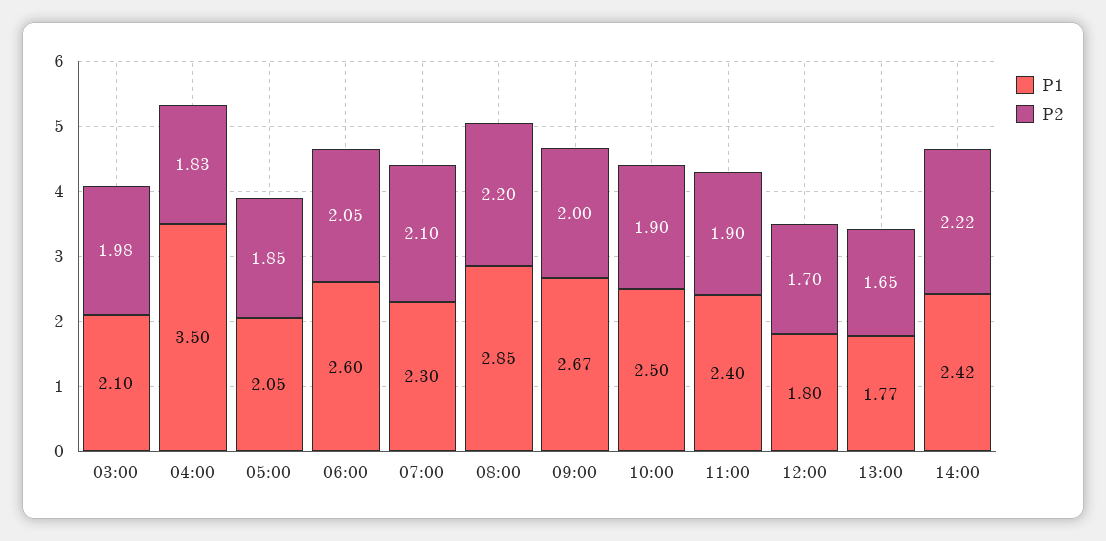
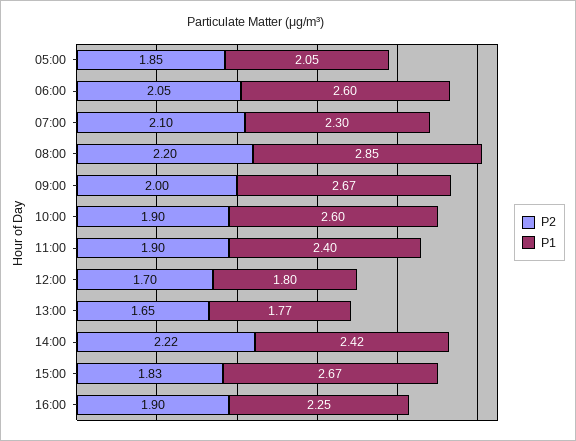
P1, 03:00: 2.1 -> none
P2, 03:00: 1.98 -> none
P1, 04:00: 3.5 -> none
P2, 04:00: 1.83 -> none
P1, 10:00: 2.5 -> 2.6
P2, 15:00: none -> 1.83
P1, 15:00: none -> 2.67
P2, 16:00: none -> 1.9
P1, 16:00: none -> 2.25

